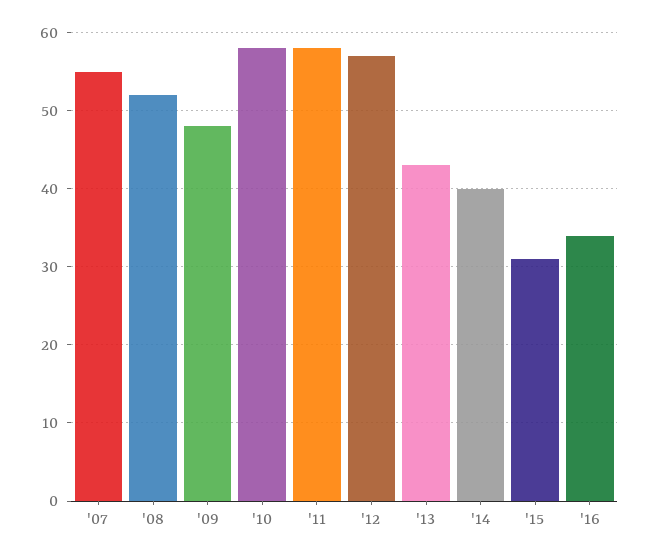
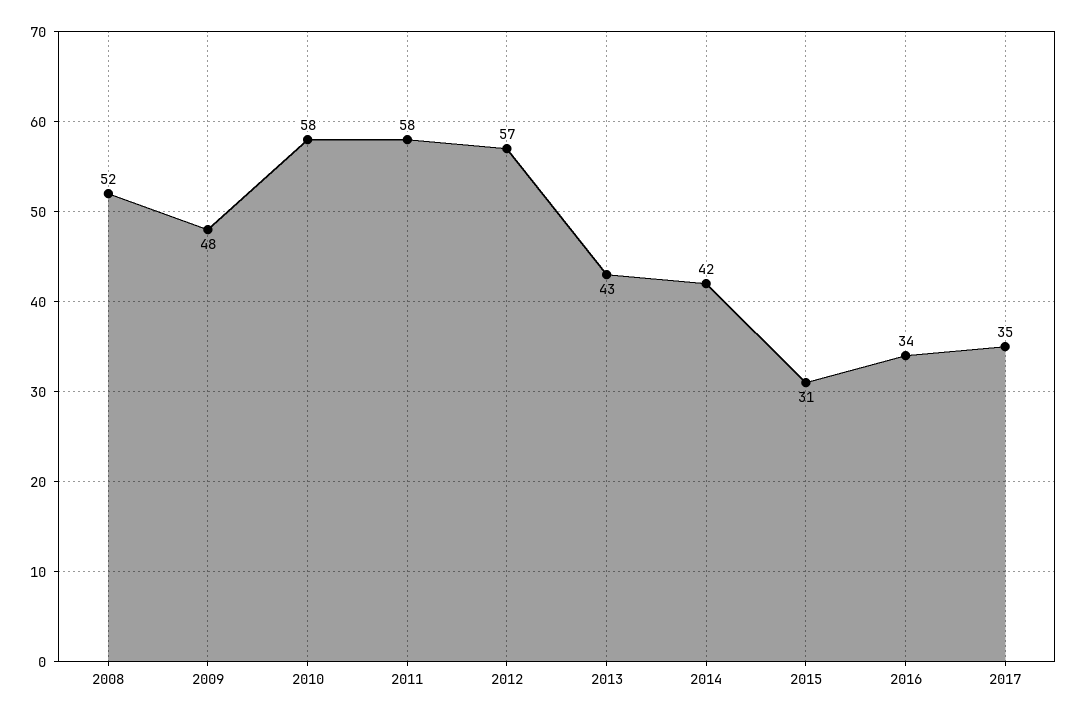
'07: 55 -> none
'14: 40 -> 42
2017: none -> 35

